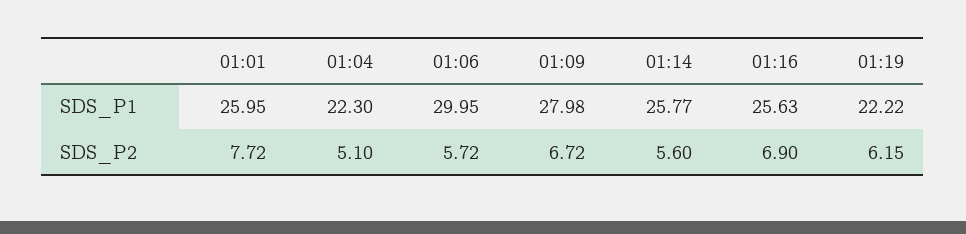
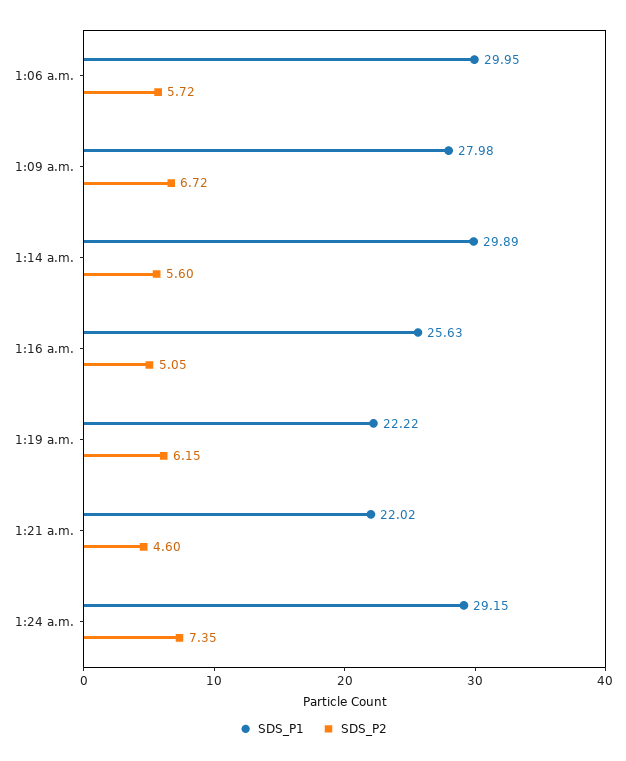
SDS_P1, 01:01: 25.95 -> none
SDS_P1, 01:04: 22.3 -> none
SDS_P1, 01:14: 25.77 -> 29.89
SDS_P2, 01:01: 7.72 -> none
SDS_P2, 01:04: 5.1 -> none
SDS_P2, 01:16: 6.9 -> 5.05
SDS_P1, 1:21 a.m.: none -> 22.02
SDS_P2, 1:21 a.m.: none -> 4.6
SDS_P1, 1:24 a.m.: none -> 29.15
SDS_P2, 1:24 a.m.: none -> 7.35

